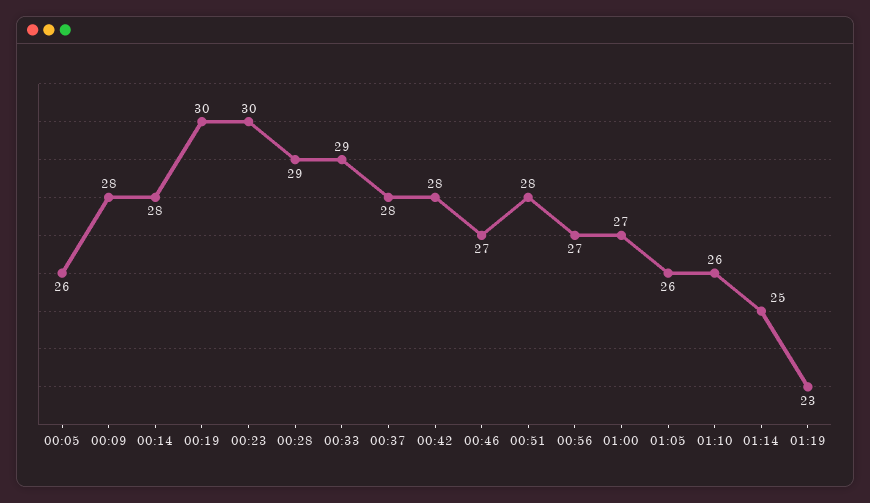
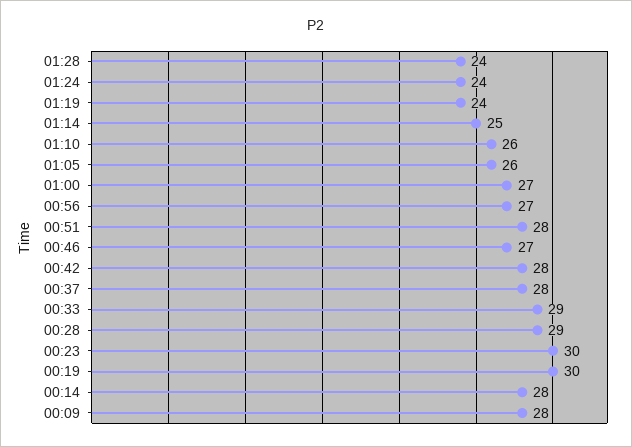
00:05: 26 -> none
01:19: 23 -> 24
01:28: none -> 24
01:24: none -> 24

